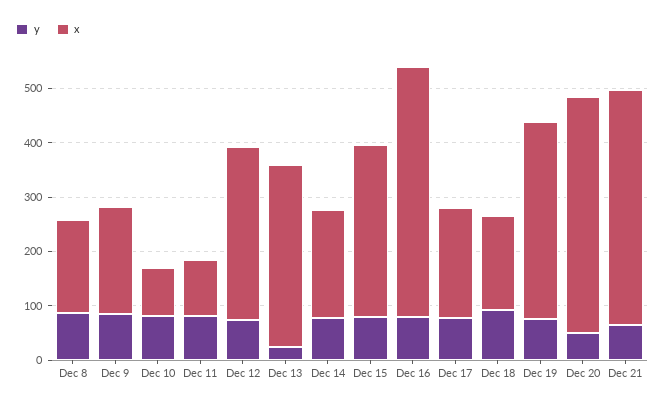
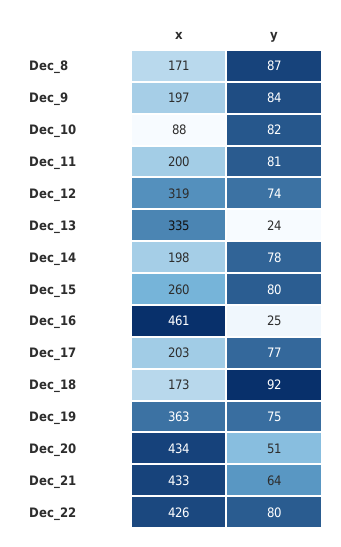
x, Dec 11: 100 -> 200
x, Dec 15: 320 -> 260
y, Dec 16: 80 -> 25
x, Dec_22: none -> 426
y, Dec_22: none -> 80

